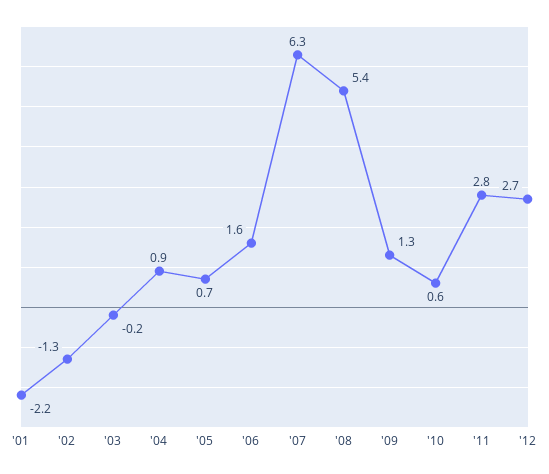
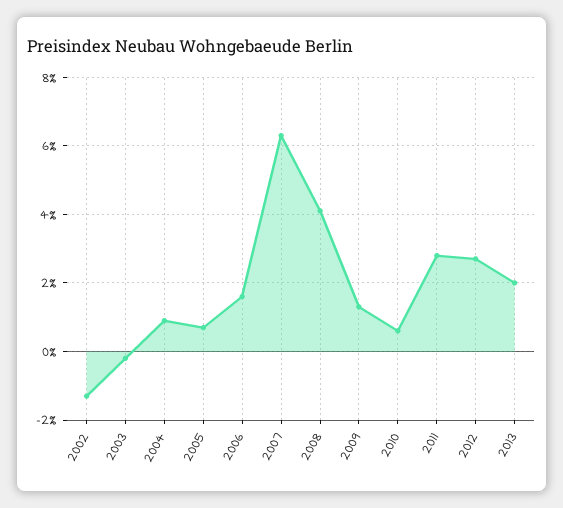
'01: -2.2 -> none
'08: 5.4 -> 4
2013: none -> 2

